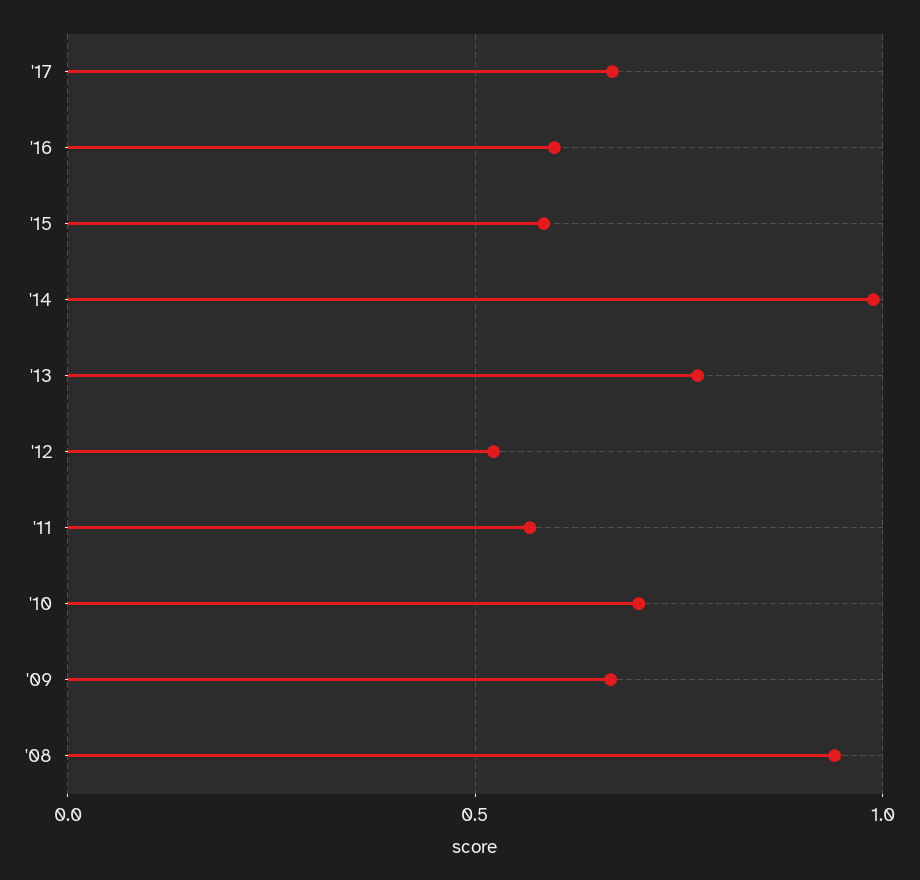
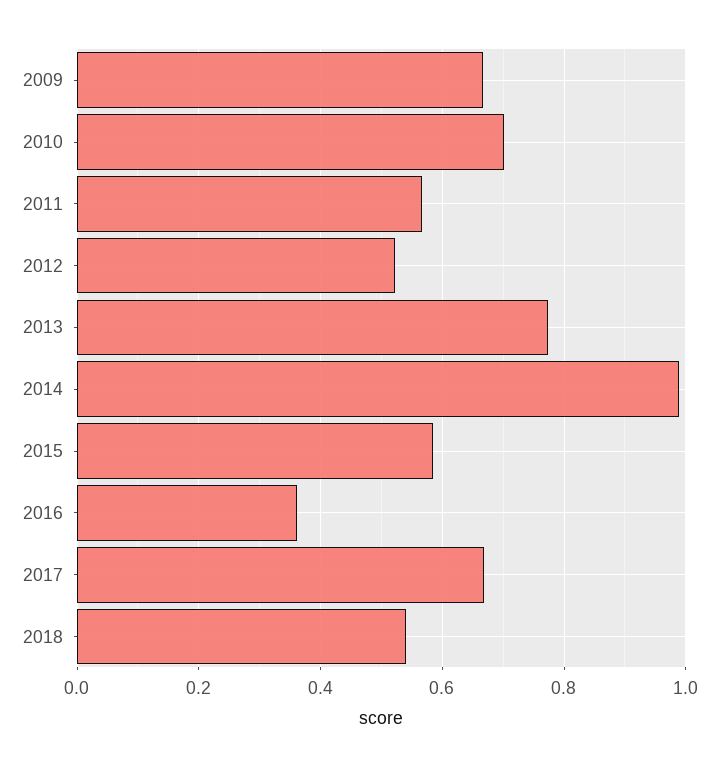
'16: 0.6 -> 0.36
'08: 0.95 -> none
2018: none -> 0.54

